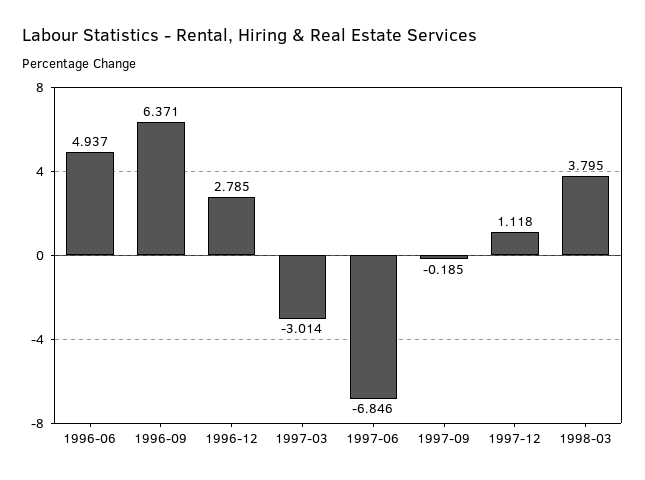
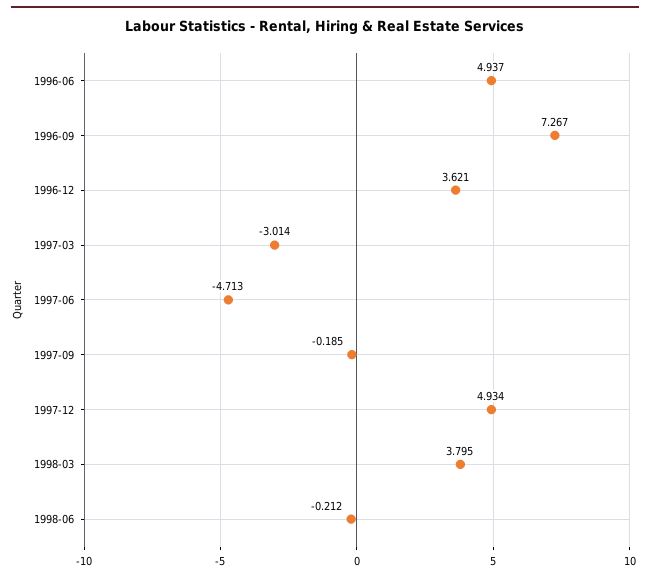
1996-09: 6.371 -> 7.267
1996-12: 2.785 -> 3.621
1997-06: -6.846 -> -4.713
1997-12: 1.118 -> 4.934
1998-06: none -> -0.212

